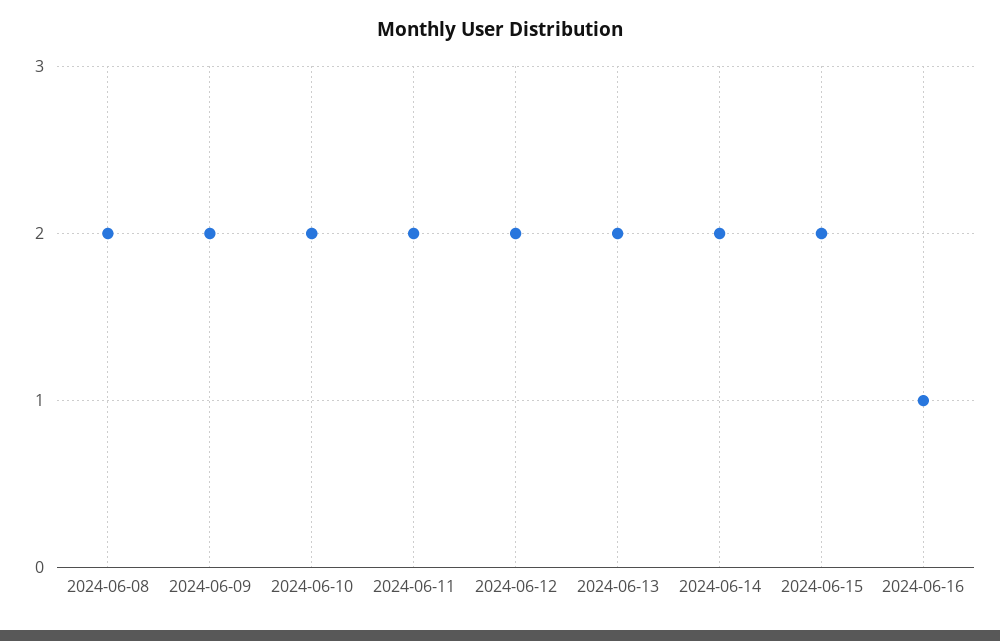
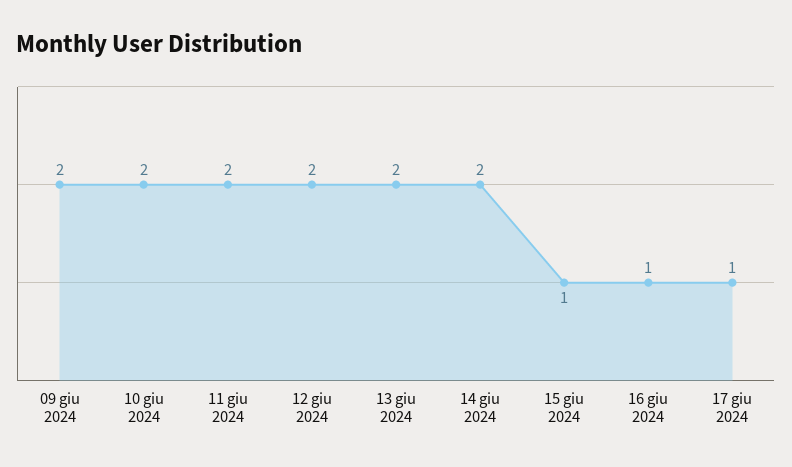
2024-06-08: 2 -> none
2024-06-15: 2 -> 1
17 giu 2024: none -> 1

